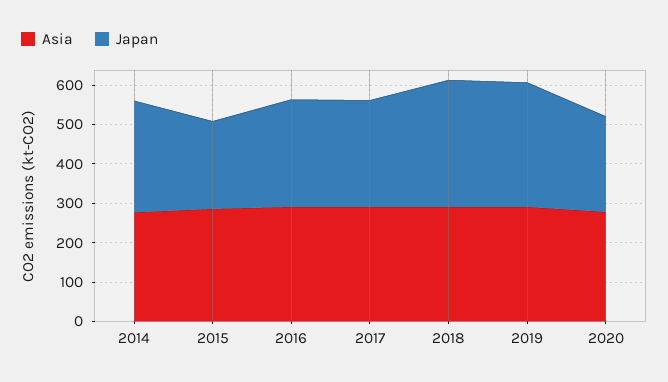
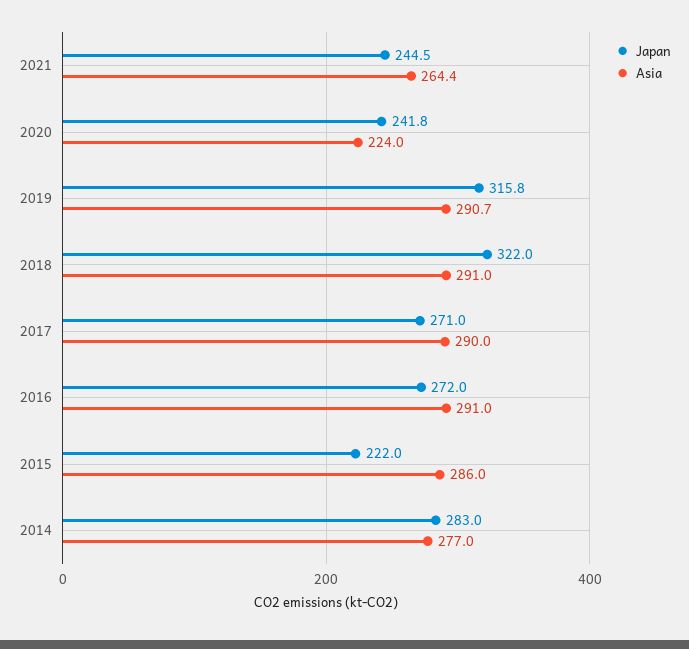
Asia, 2020: 275 -> 224
Japan, 2021: none -> 244.5
Asia, 2021: none -> 264.4

